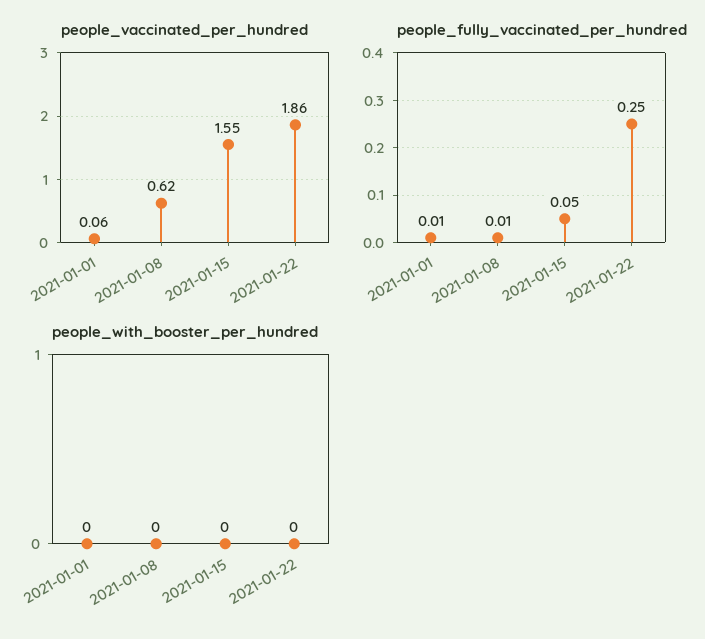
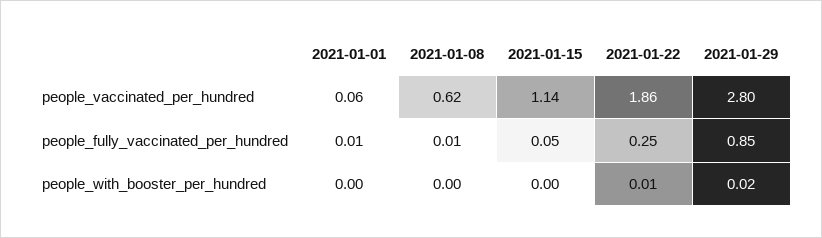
people_vaccinated_per_hundred, 2021-01-15: 1.55 -> 1.14
people_with_booster_per_hundred, 2021-01-22: 0 -> 0.01
people_vaccinated_per_hundred, 2021-01-29: none -> 2.8
people_fully_vaccinated_per_hundred, 2021-01-29: none -> 0.85
people_with_booster_per_hundred, 2021-01-29: none -> 0.02

